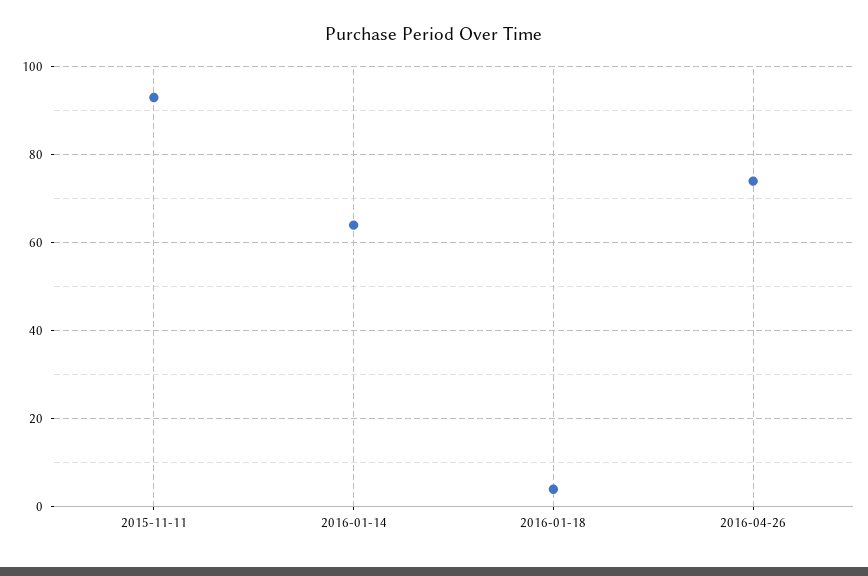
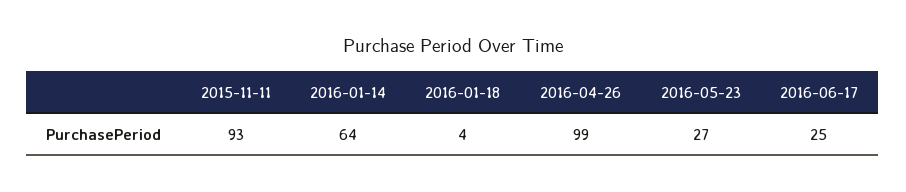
2016-04-26: 75 -> 99
2016-05-23: none -> 27
2016-06-17: none -> 25

